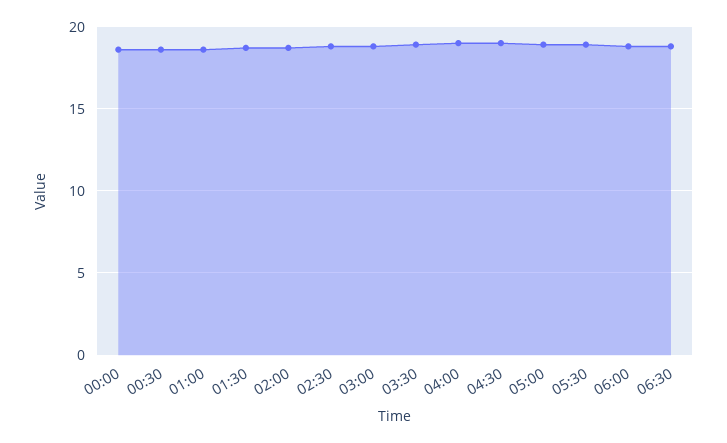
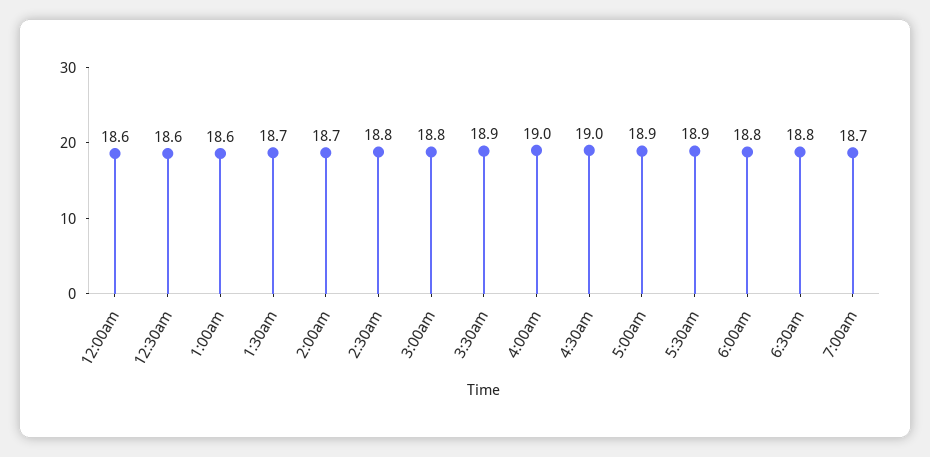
7:00am: none -> 18.7

